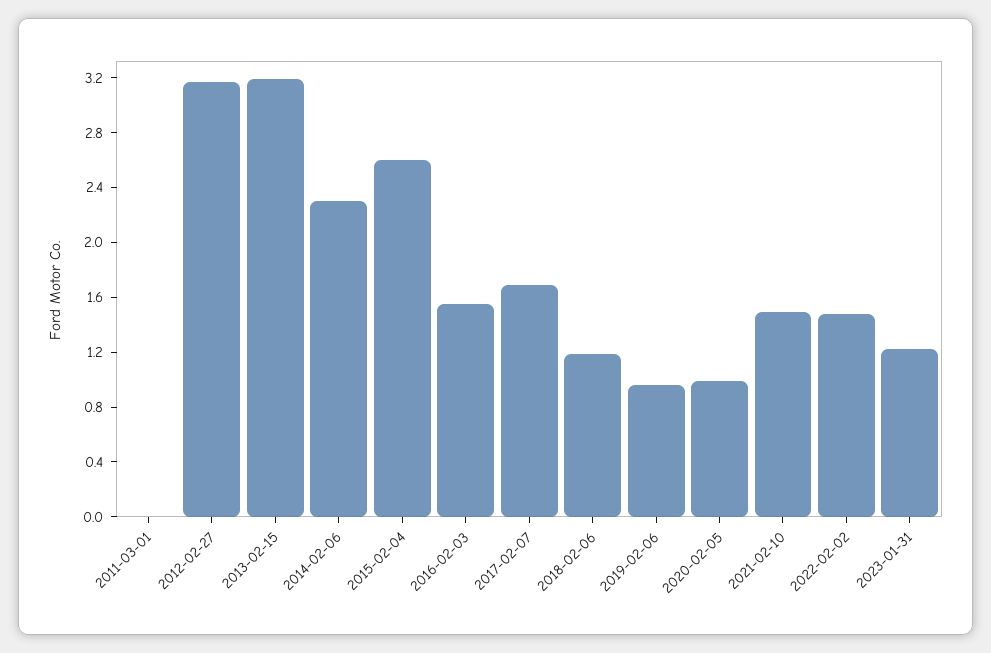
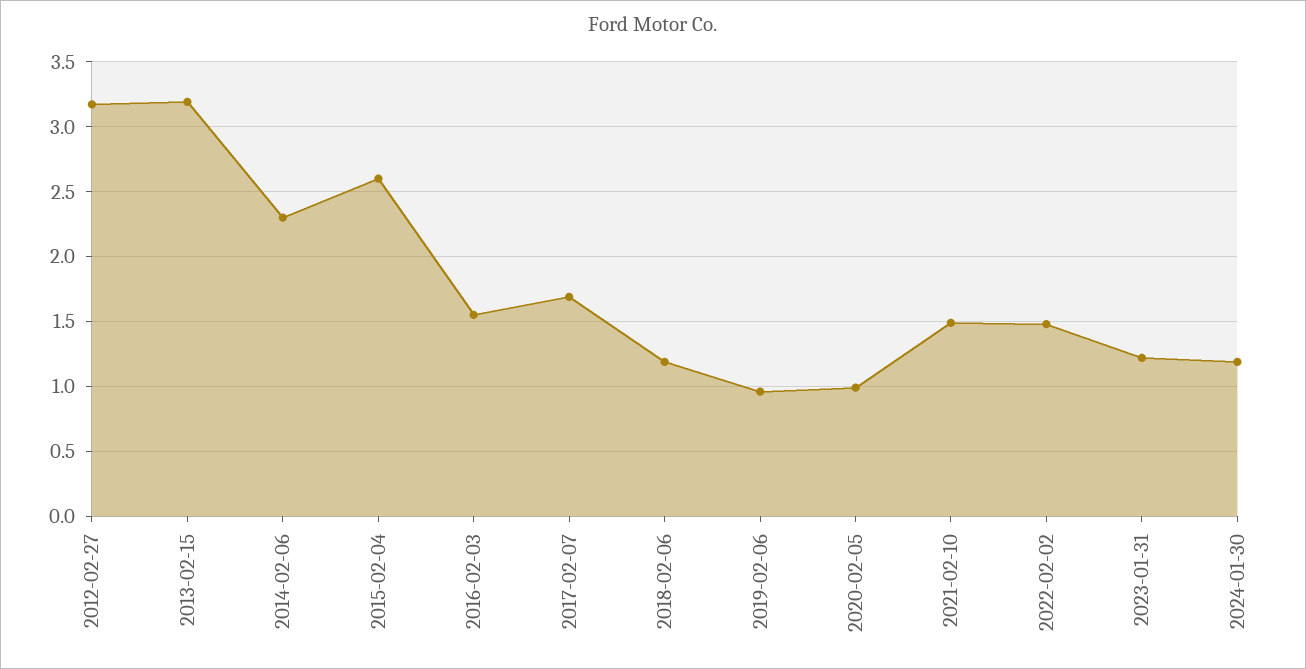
2011-03-01: 0 -> none
2024-01-30: none -> 1.2

